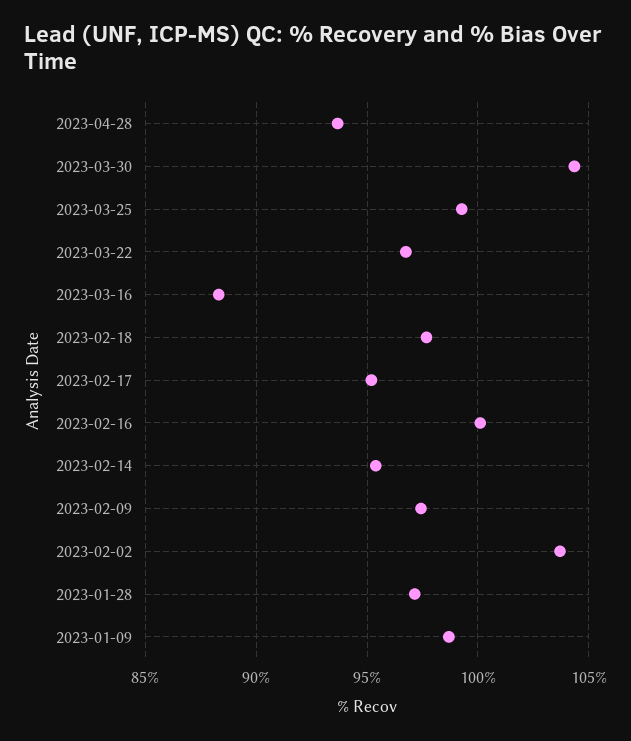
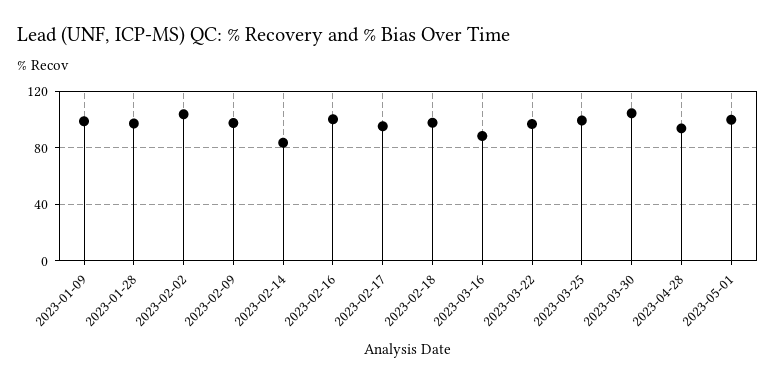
2023-02-14: 95.5 -> 85
2023-05-01: none -> 100

